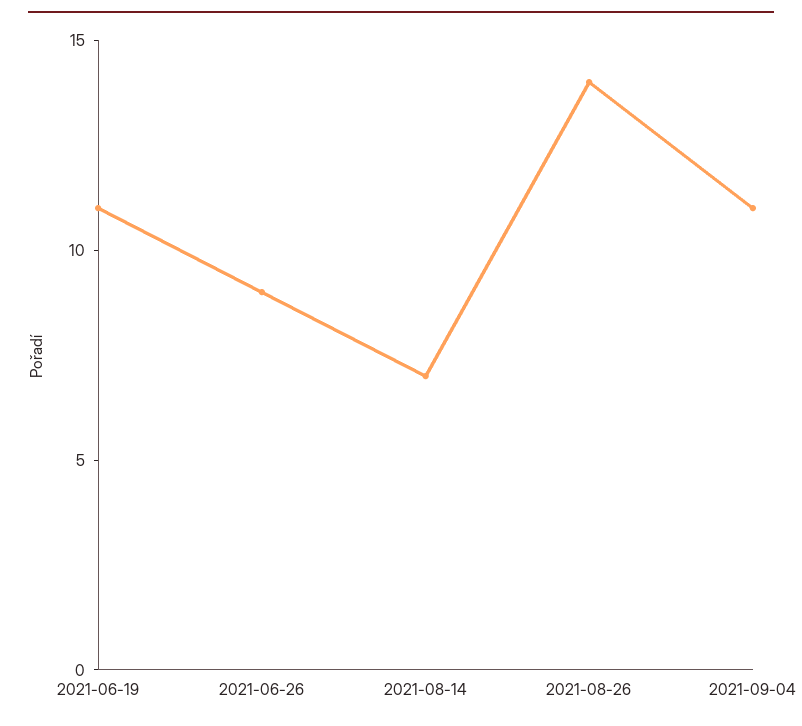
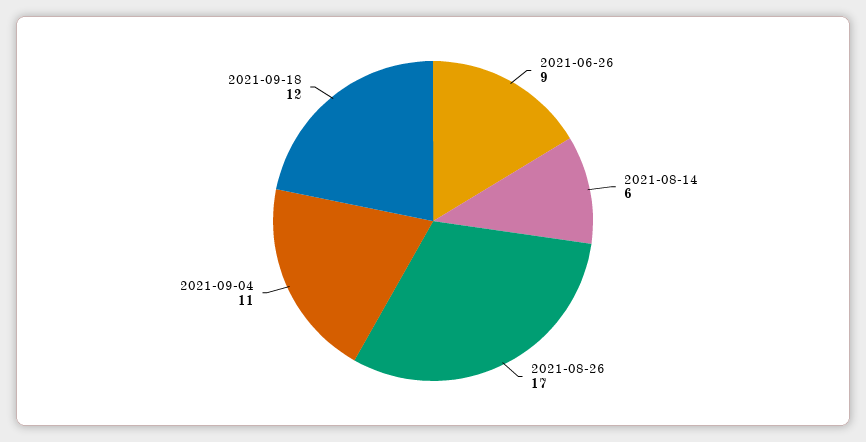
2021-06-19: 11 -> none
2021-08-14: 7 -> 6
2021-08-26: 14 -> 17
2021-09-18: none -> 12

